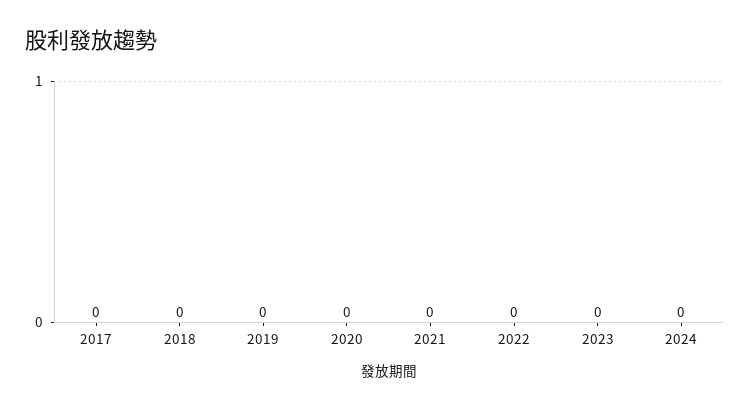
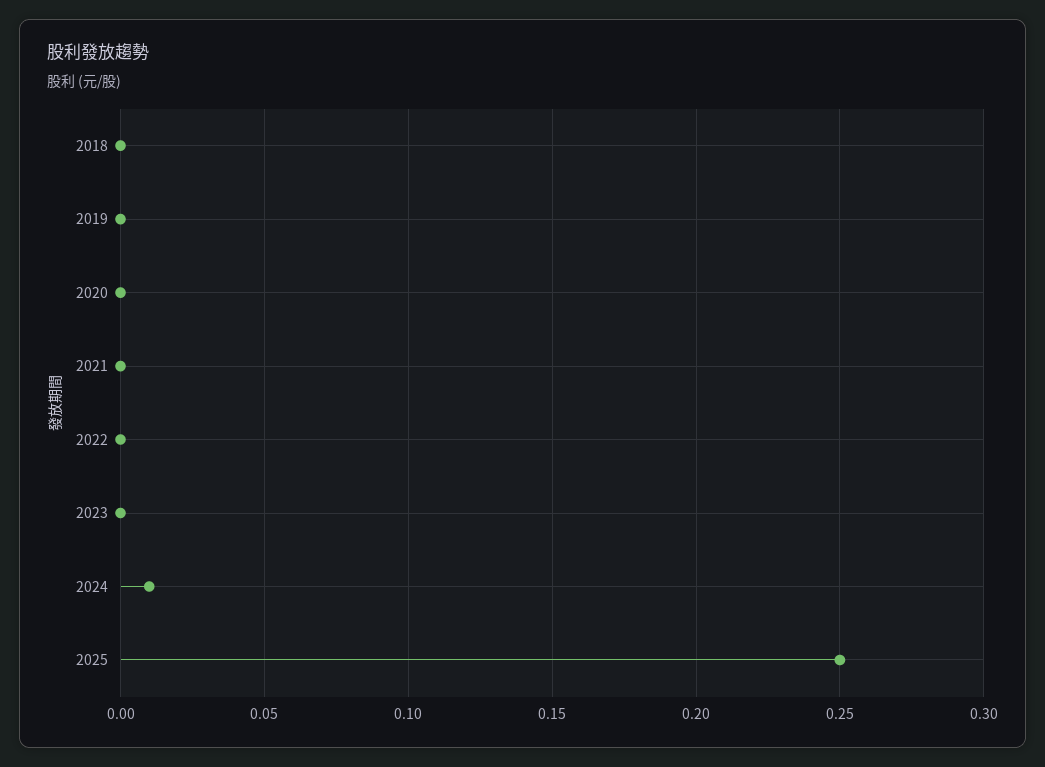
2017: 0 -> none
2024: 0 -> 0.01
2025: none -> 0.25

